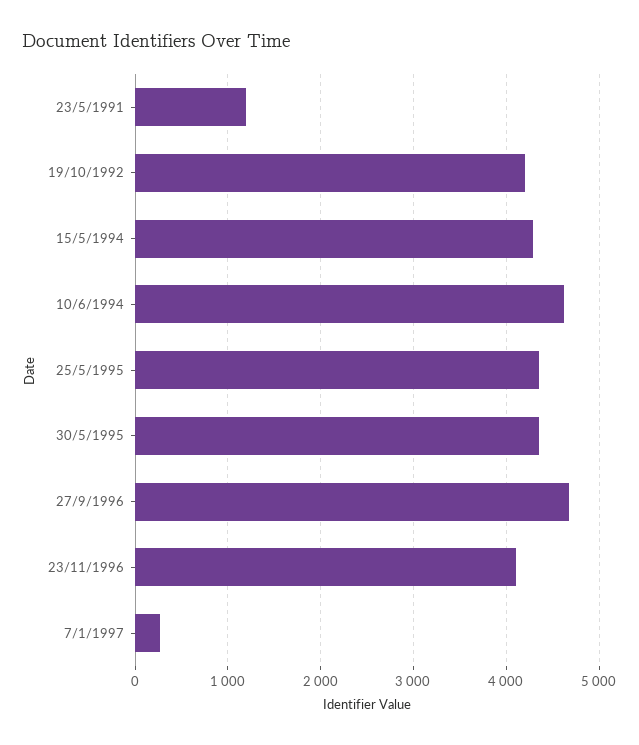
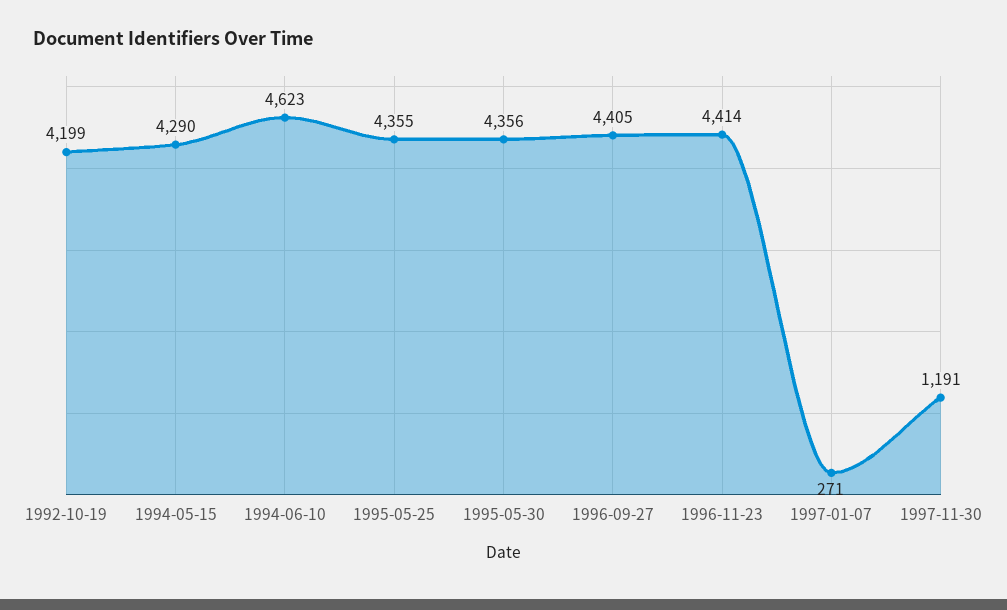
23/5/1991: 1200 -> none
27/9/1996: 4700 -> 4405
23/11/1996: 4100 -> 4414
1997-11-30: none -> 1191

